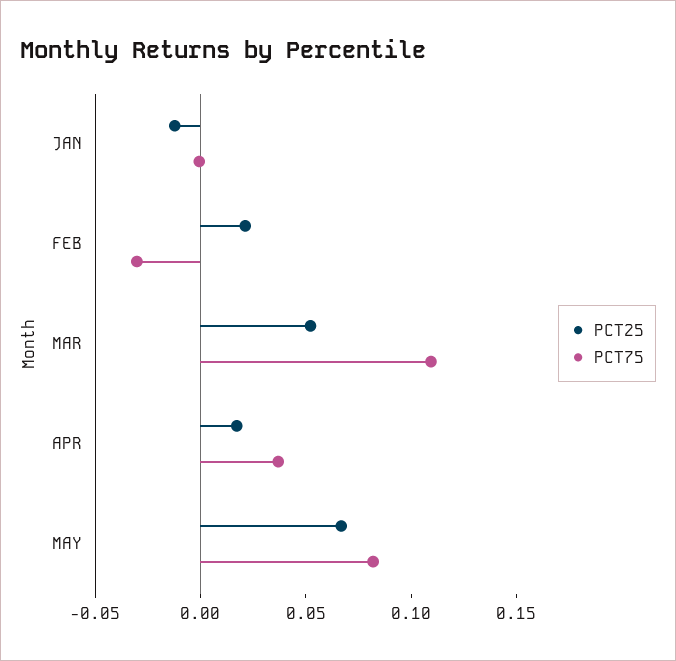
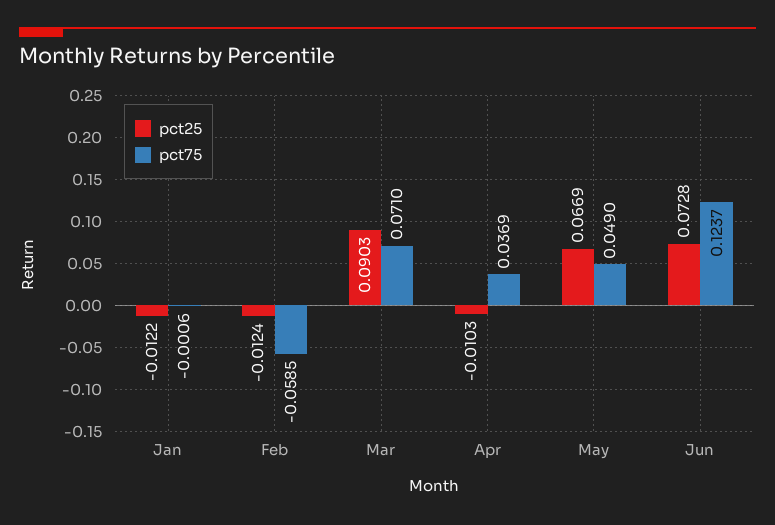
PCT25, FEB: 0.02 -> -0.0124
PCT75, FEB: -0.03 -> -0.0585
PCT25, MAR: 0.05 -> 0.0903
PCT75, MAR: 0.11 -> 0.071
PCT25, APR: 0.02 -> -0.0103
PCT75, MAY: 0.08 -> 0.049
PCT25, Jun: none -> 0.0728
PCT75, Jun: none -> 0.1237

